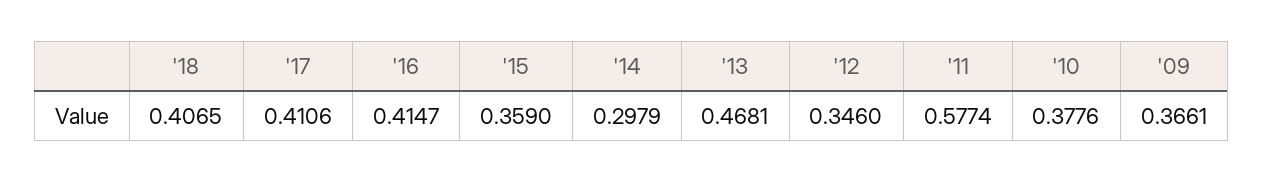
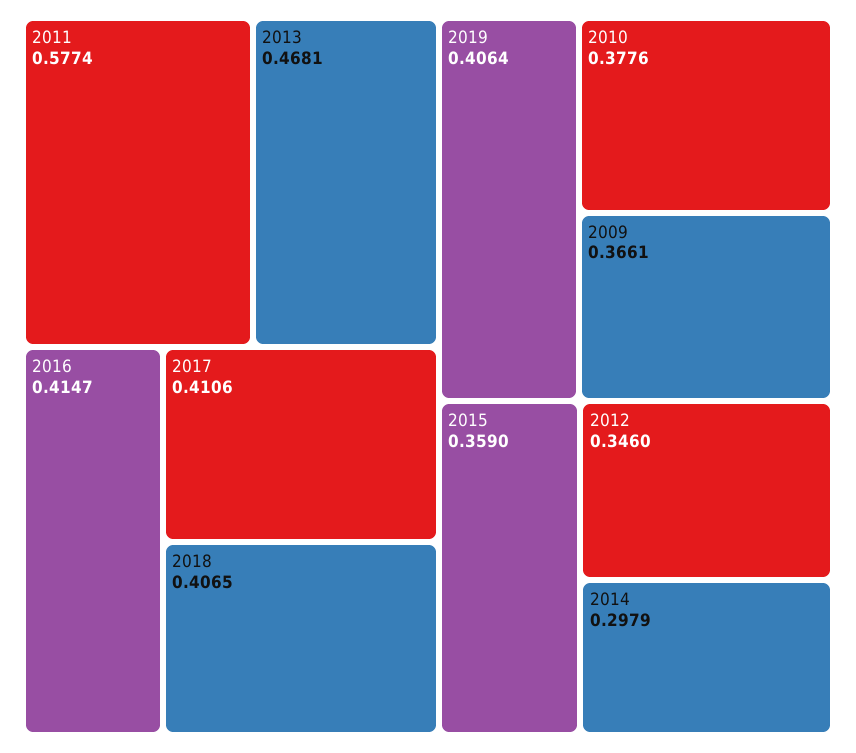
2019: none -> 0.4064

